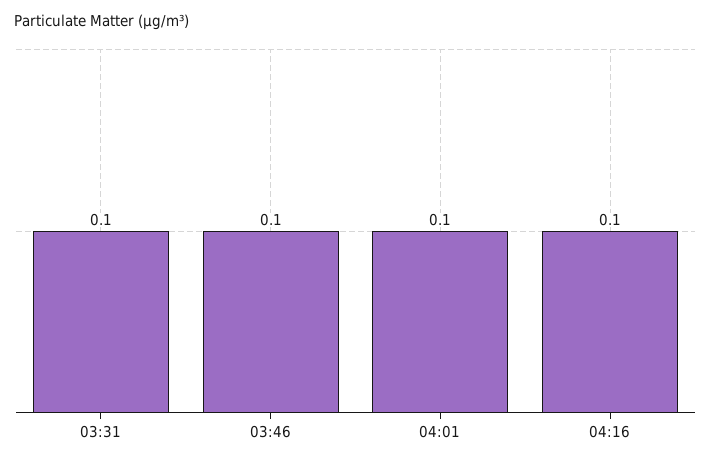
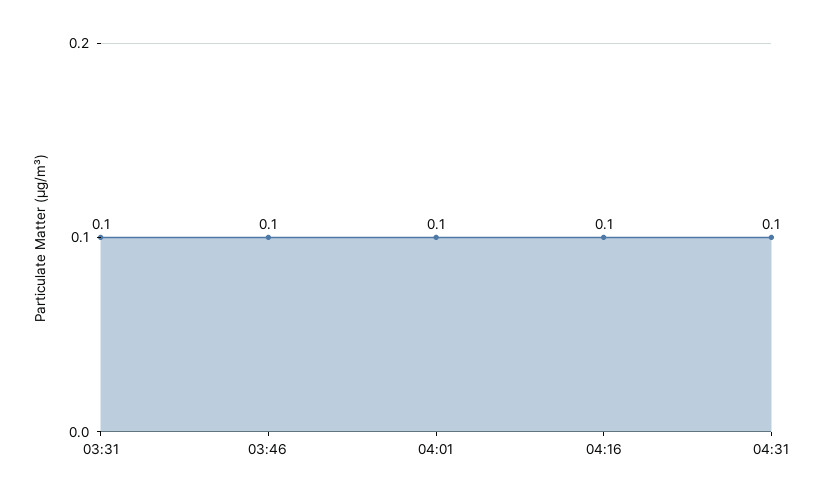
04:31: none -> 0.1

